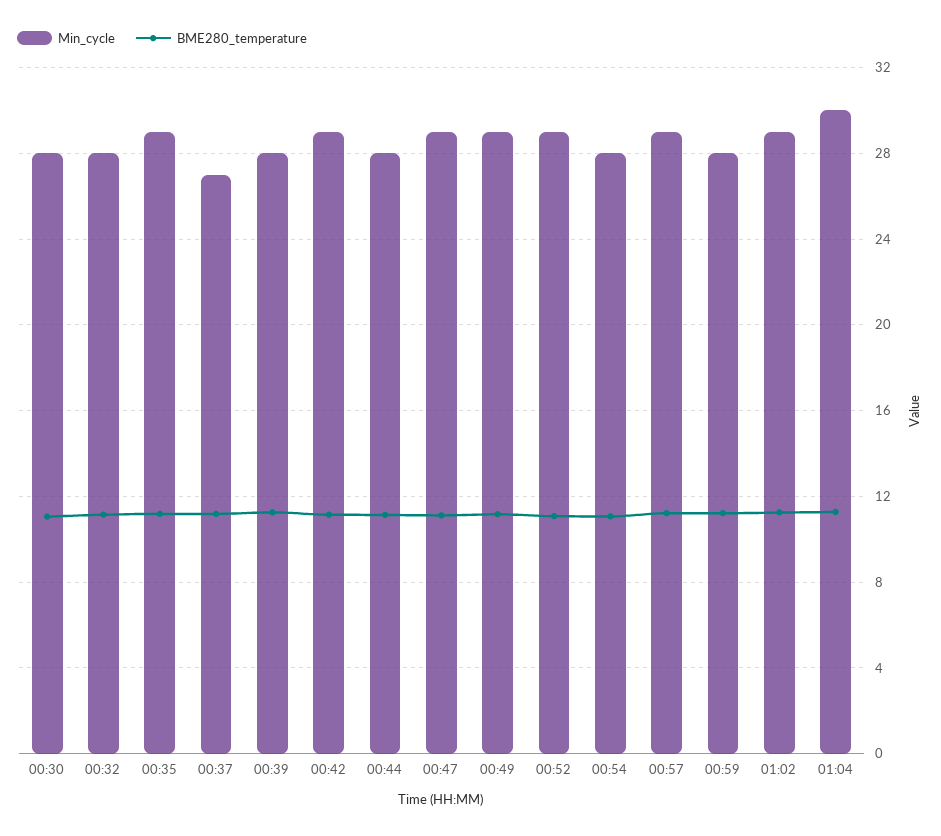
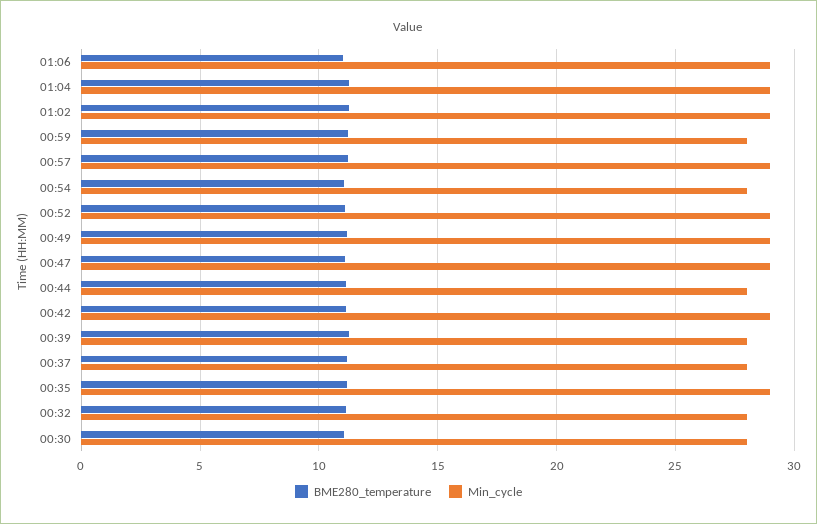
Min_cycle, 00:37: 27 -> 28
Min_cycle, 01:04: 30 -> 29
BME280_temperature, 01:06: none -> 11
Min_cycle, 01:06: none -> 29

